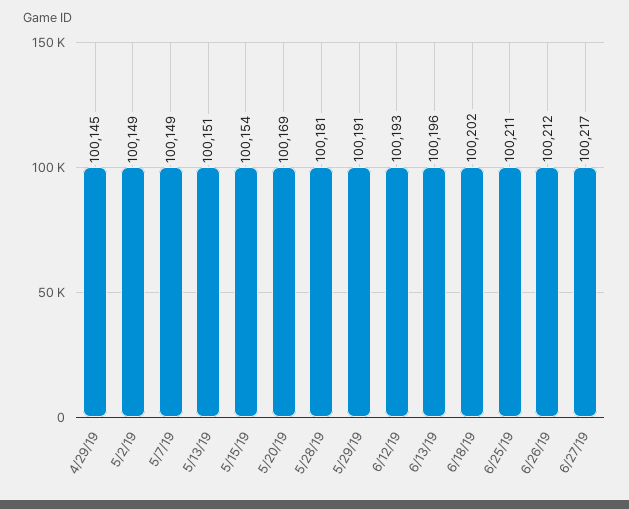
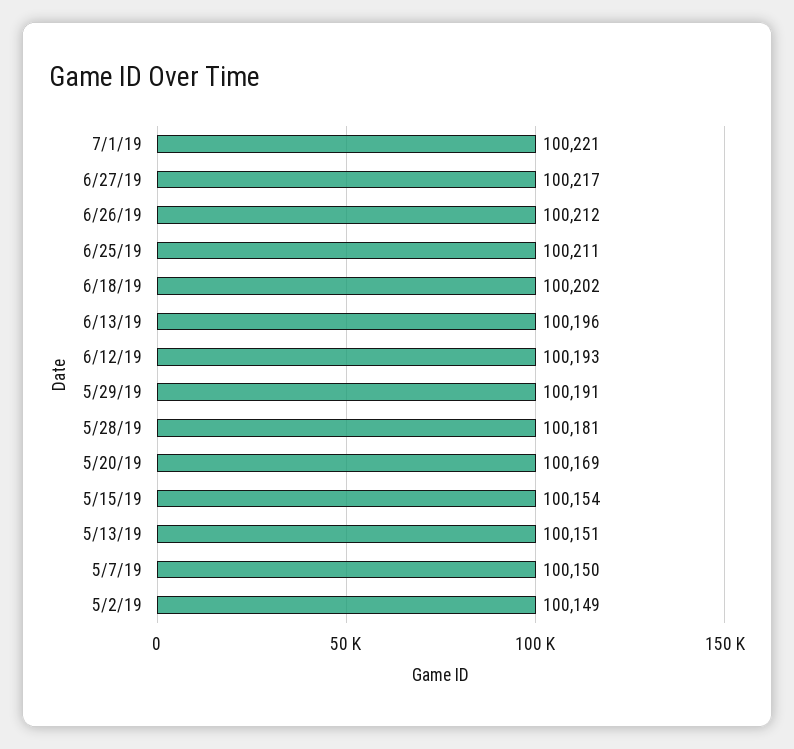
4/29/19: 100145 -> none
5/7/19: 100149 -> 100150
7/1/19: none -> 100221

